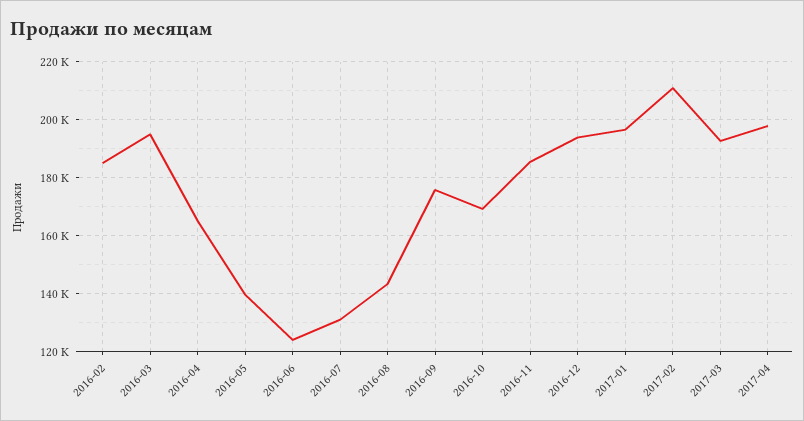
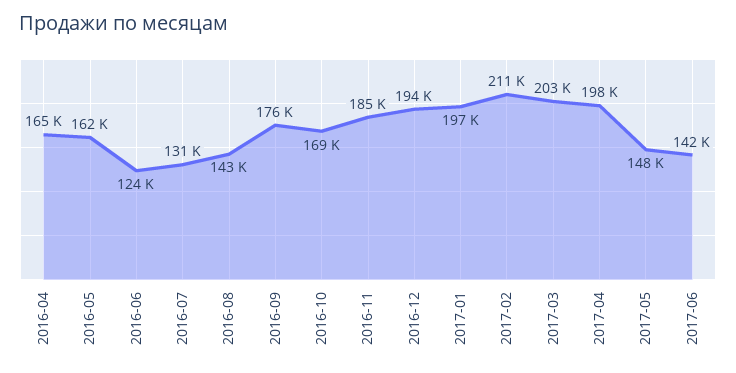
2016-02: 185000 -> none
2016-03: 195000 -> none
2016-05: 140000 -> 162000
2017-03: 192500 -> 203000
2017-05: none -> 148000
2017-06: none -> 142000

